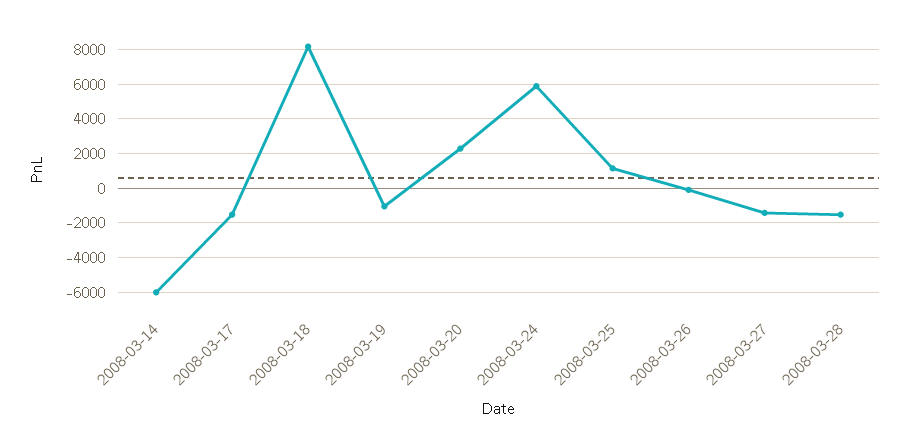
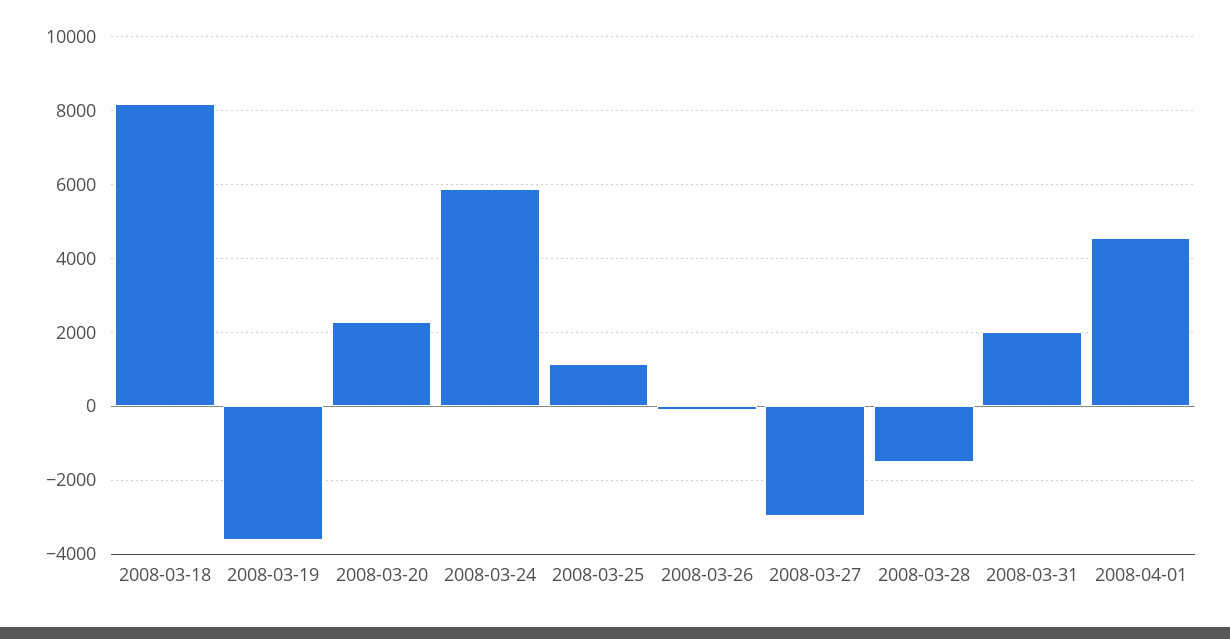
2008-03-14: -6000 -> none
2008-03-17: -1500 -> none
2008-03-19: -1000 -> -3600
2008-03-27: -1500 -> -3000
2008-03-31: none -> 2000
2008-04-01: none -> 4600

